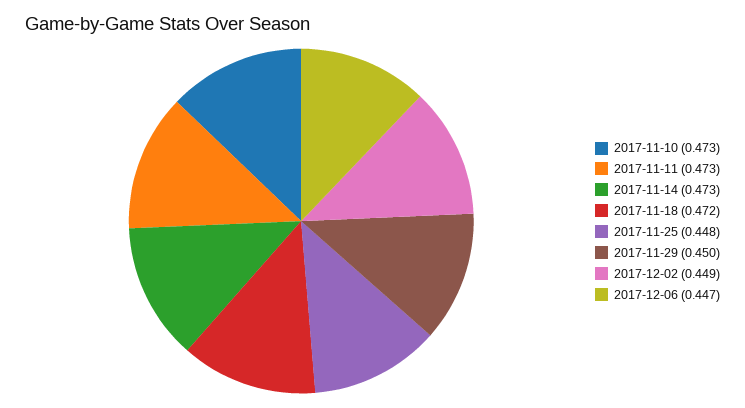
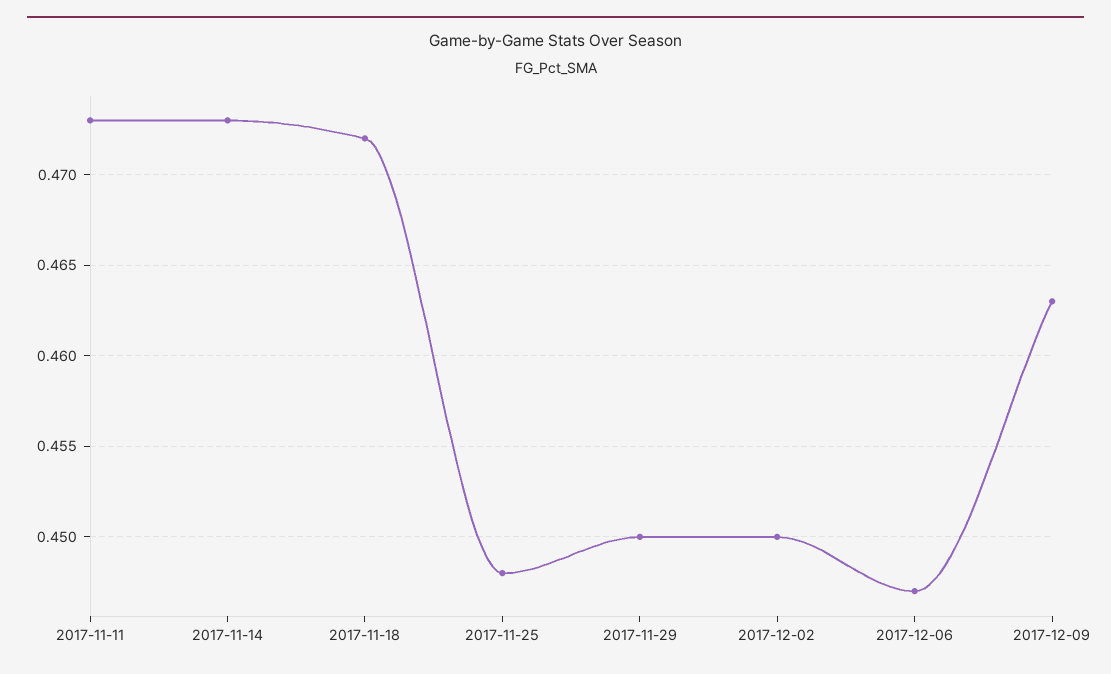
2017-11-10: 0.473 -> none
2017-12-02: 0.449 -> 0.45
2017-12-09: none -> 0.463

